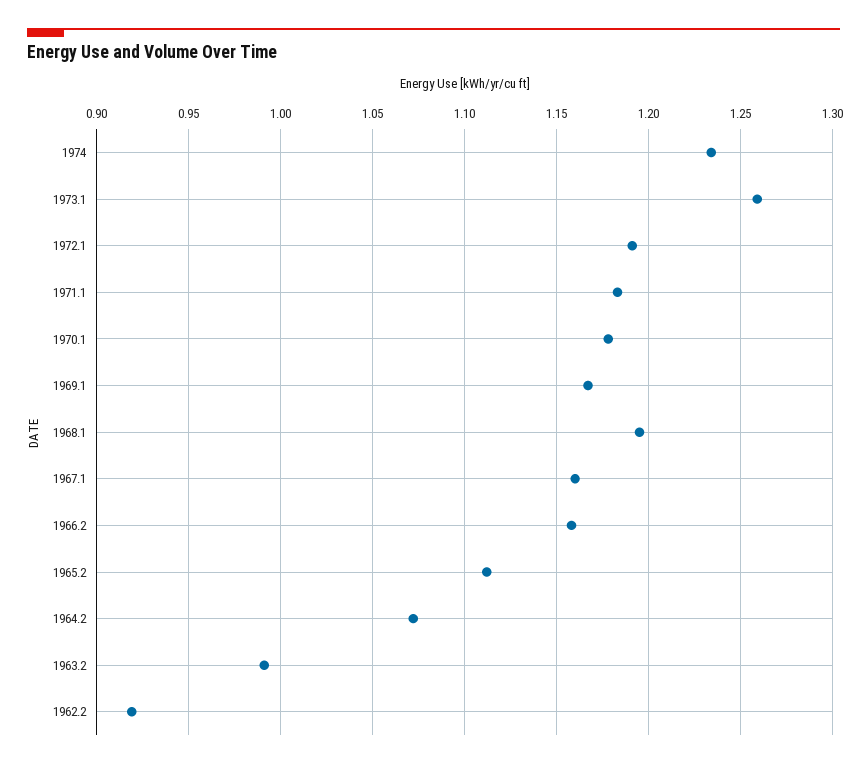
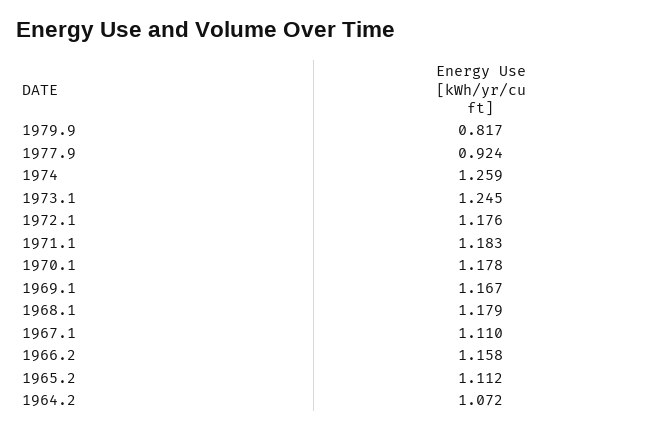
1974: 1.235 -> 1.259
1973.1: 1.26 -> 1.245
1972.1: 1.19 -> 1.176
1968.1: 1.195 -> 1.179
1967.1: 1.16 -> 1.11
1963.2: 0.99 -> none
1962.2: 0.92 -> none
1979.9: none -> 0.817
1977.9: none -> 0.924

